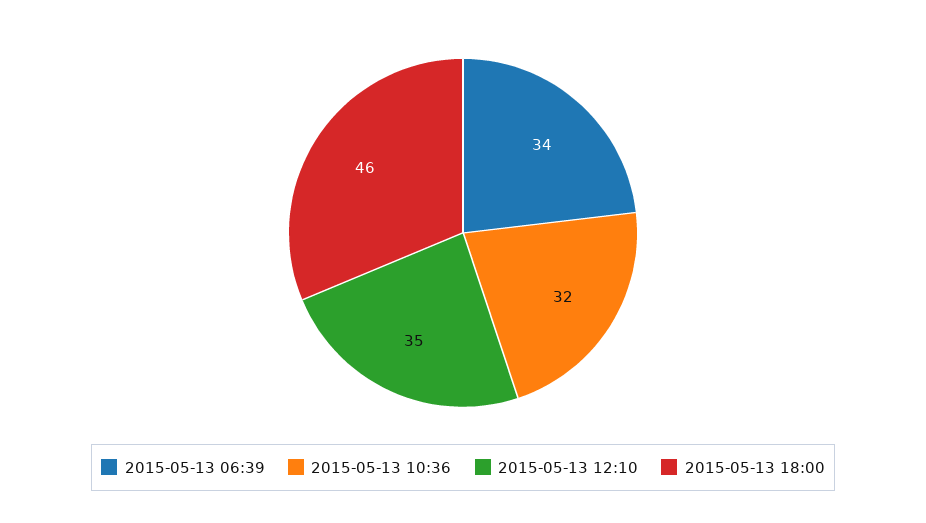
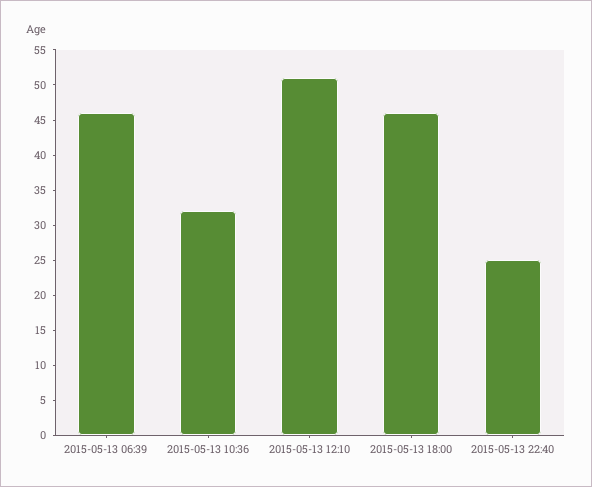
2015-05-13 06:39: 34 -> 45
2015-05-13 12:10: 35 -> 50
2015-05-13 22:40: none -> 25

